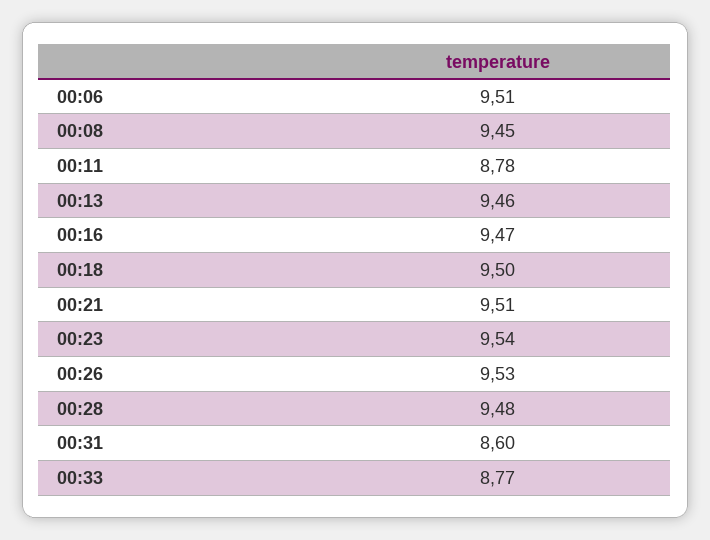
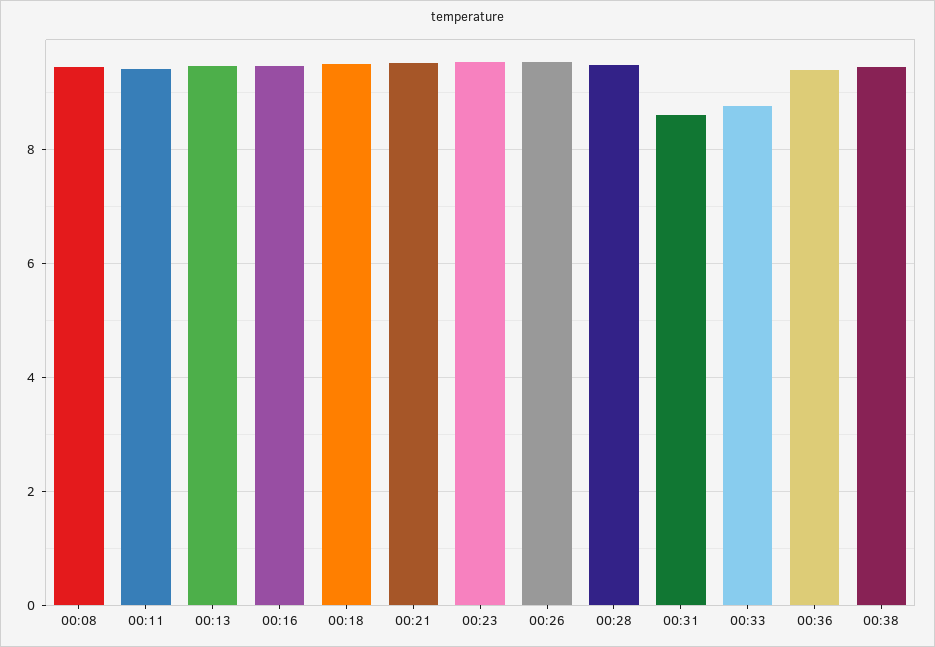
00:06: 9.51 -> none
00:11: 8.78 -> 9.4
00:36: none -> 9.4
00:38: none -> 9.4

